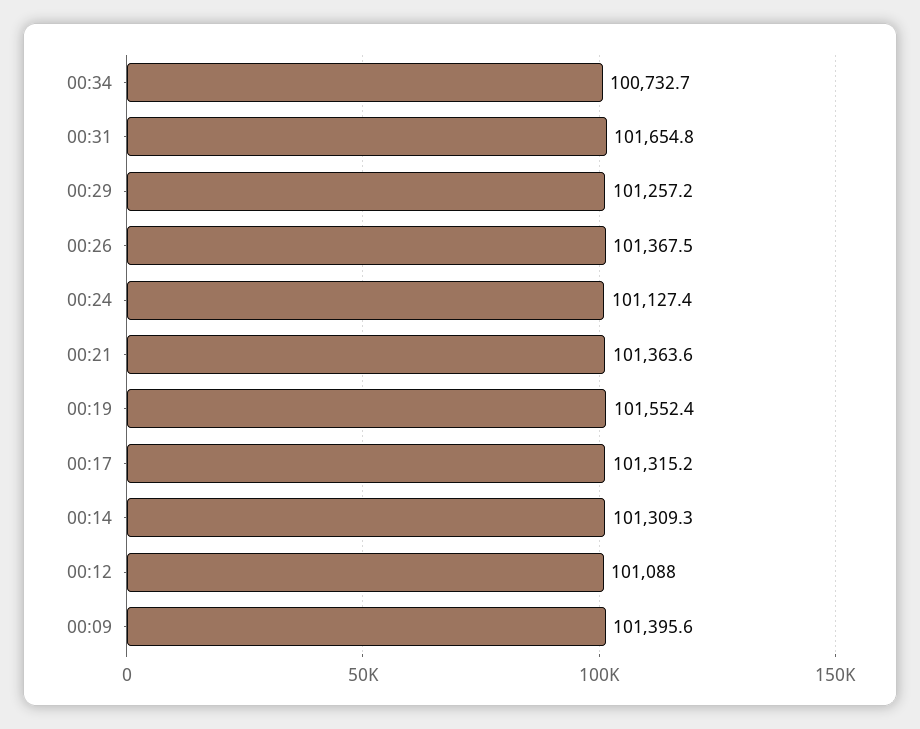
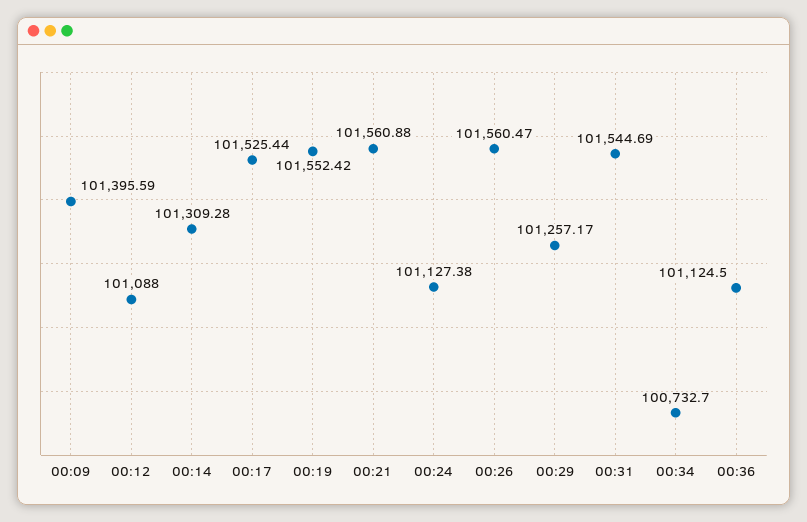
00:31: 101654.8 -> 101544.69
00:26: 101367.5 -> 101560.47
00:21: 101363.6 -> 101560.88
00:17: 101315.2 -> 101525.44
00:36: none -> 101124.5

